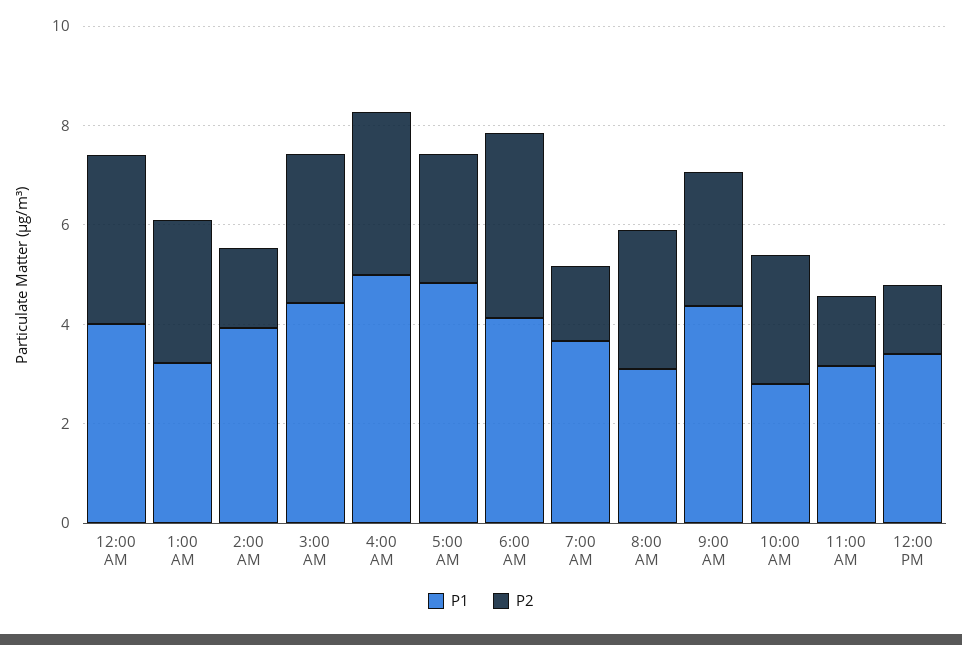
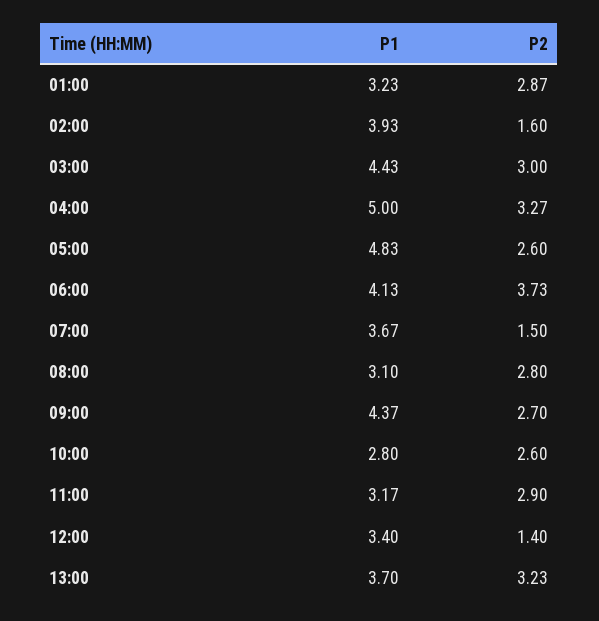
P1, 12:00 AM: 4 -> none
P2, 12:00 AM: 3.5 -> none
P2, 11:00 AM: 1.5 -> 2.9
P1, 13:00: none -> 3.7
P2, 13:00: none -> 3.23

